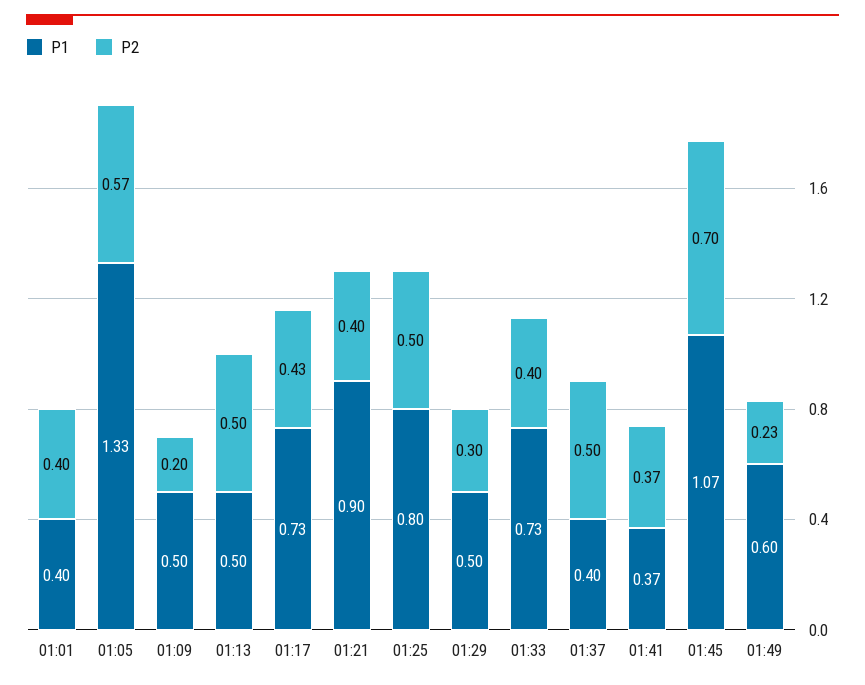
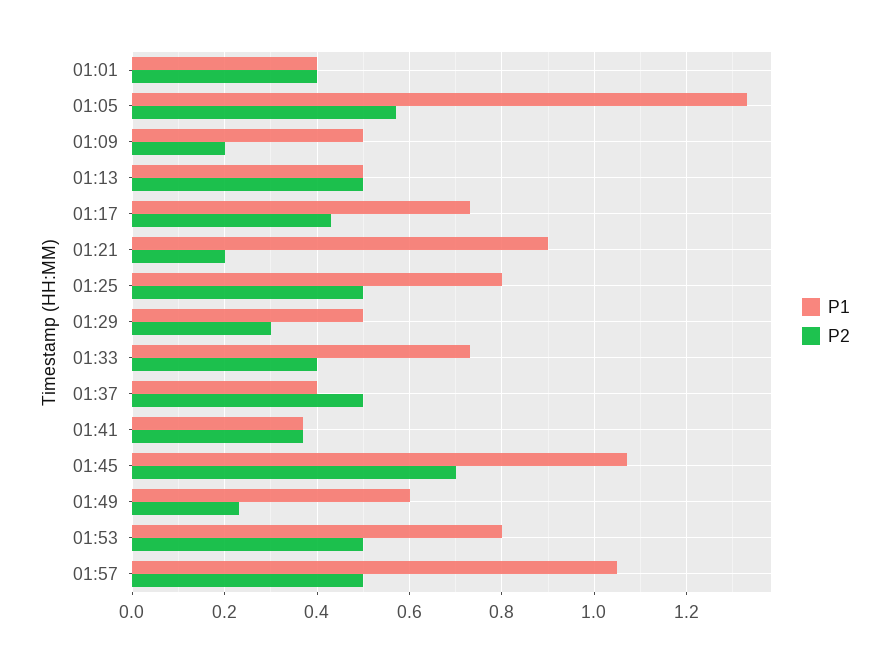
P2, 01:21: 0.4 -> 0.2
P1, 01:53: none -> 0.8
P2, 01:53: none -> 0.5
P1, 01:57: none -> 1.05
P2, 01:57: none -> 0.5

